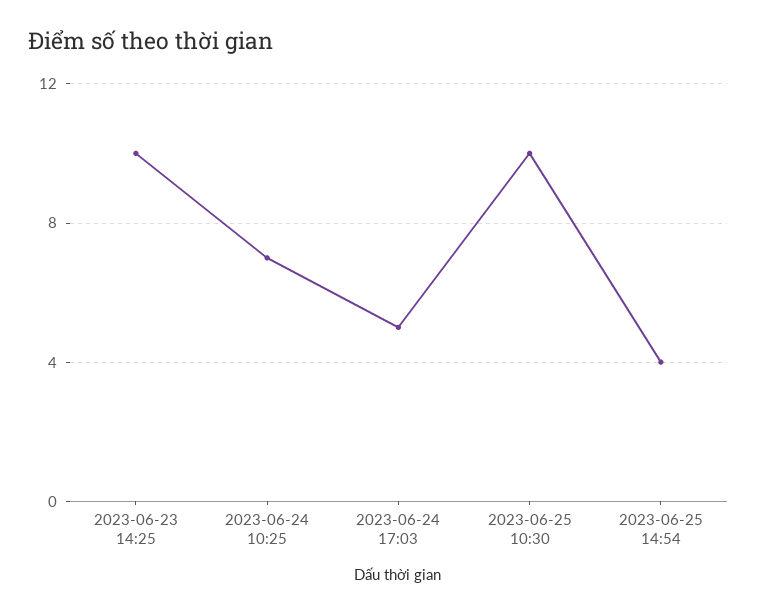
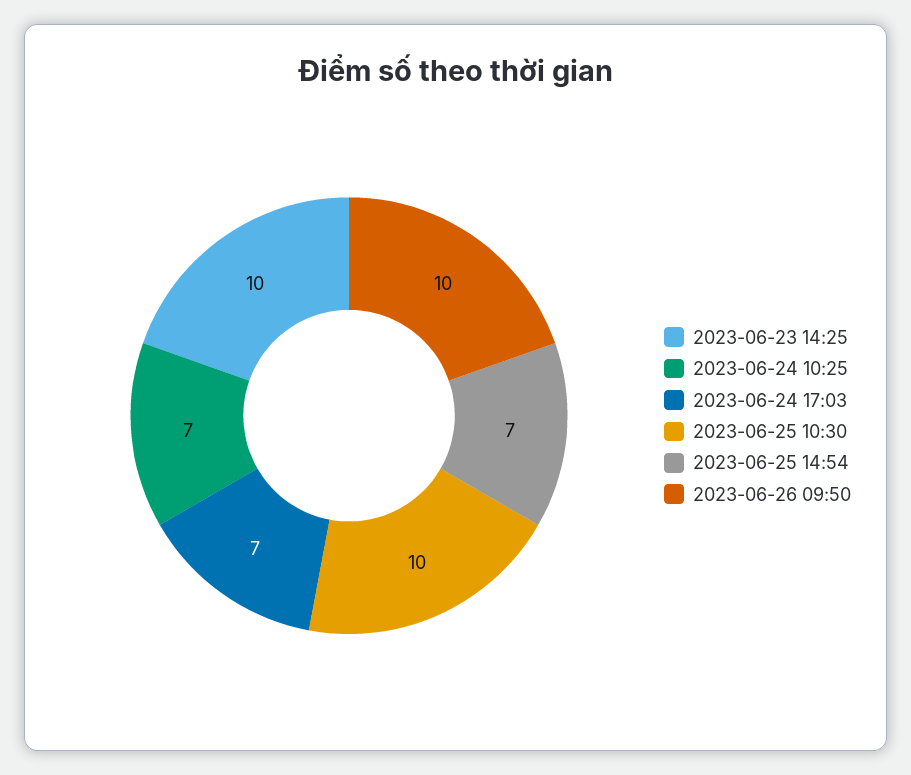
2023-06-24 17:03: 5 -> 7
2023-06-25 14:54: 4 -> 7
2023-06-26 09:50: none -> 10

